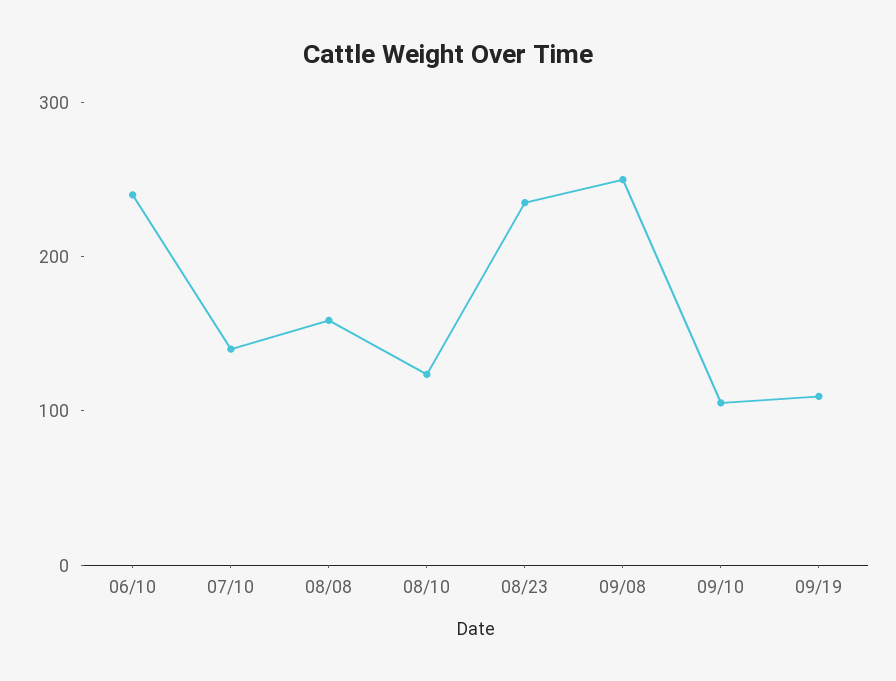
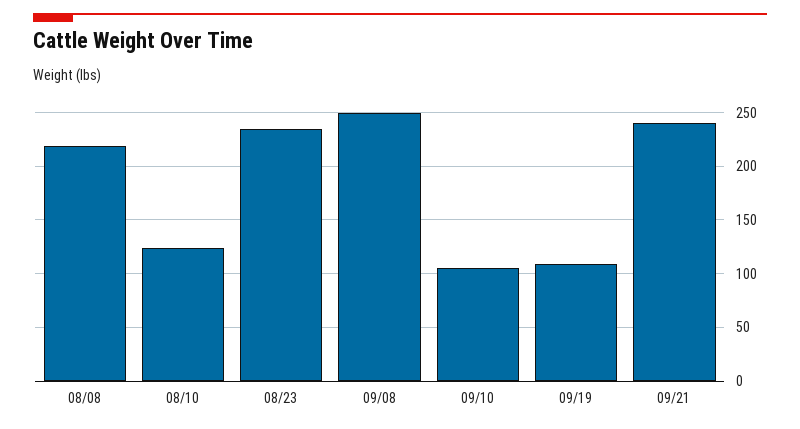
06/10: 240 -> none
07/10: 140 -> none
08/08: 160 -> 220
09/21: none -> 240

